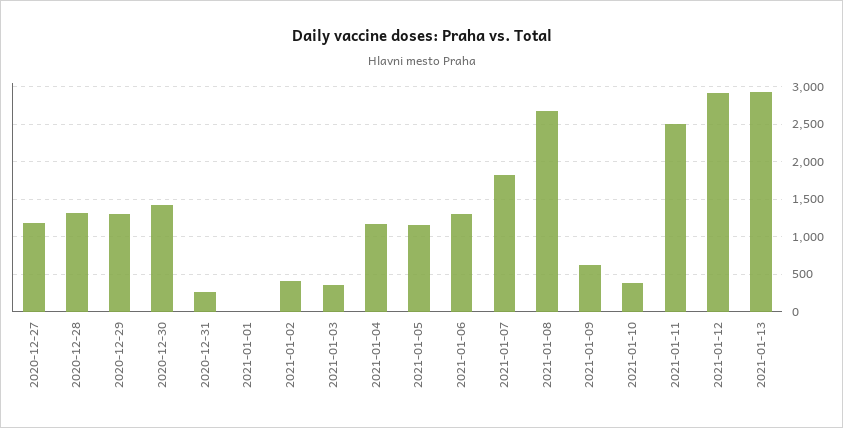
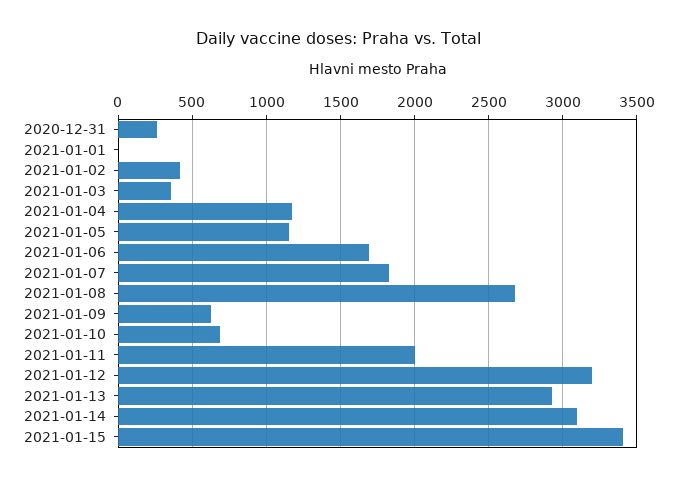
2020-12-27: 1200 -> none
2020-12-28: 1300 -> none
2020-12-29: 1300 -> none
2020-12-30: 1400 -> none
2021-01-06: 1300 -> 1700
2021-01-10: 400 -> 700
2021-01-11: 2500 -> 2000
2021-01-12: 2900 -> 3200
2021-01-14: none -> 3100
2021-01-15: none -> 3400

